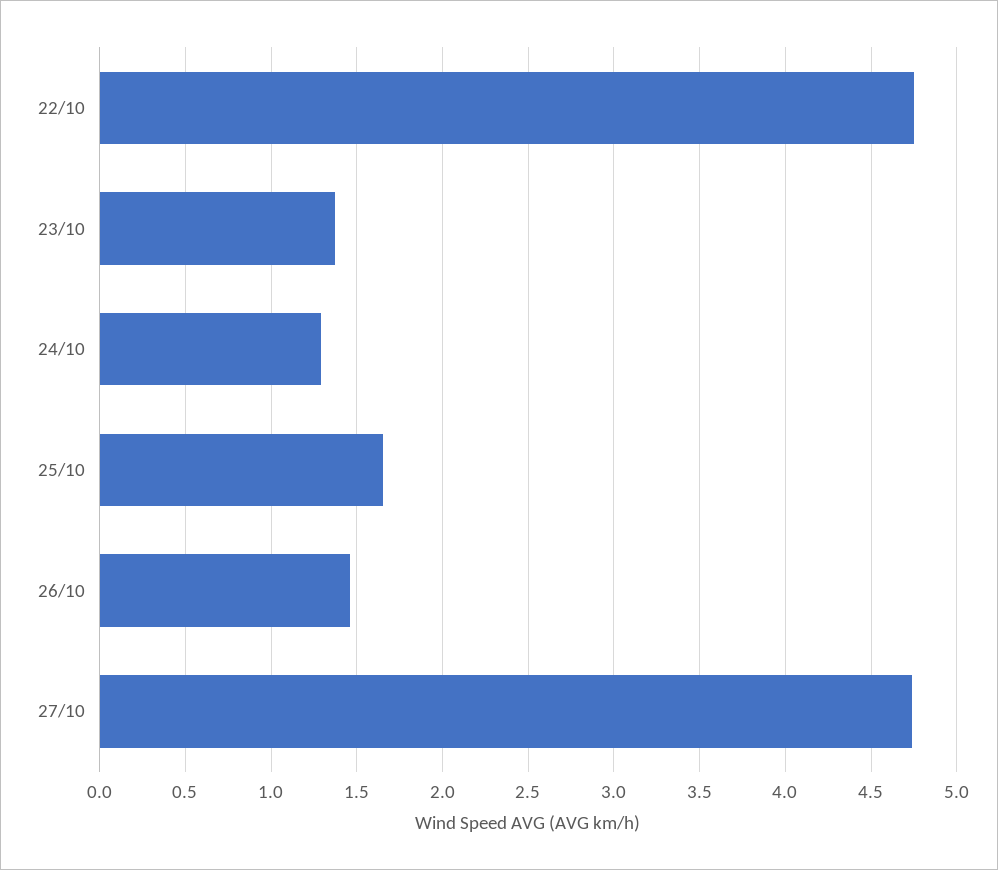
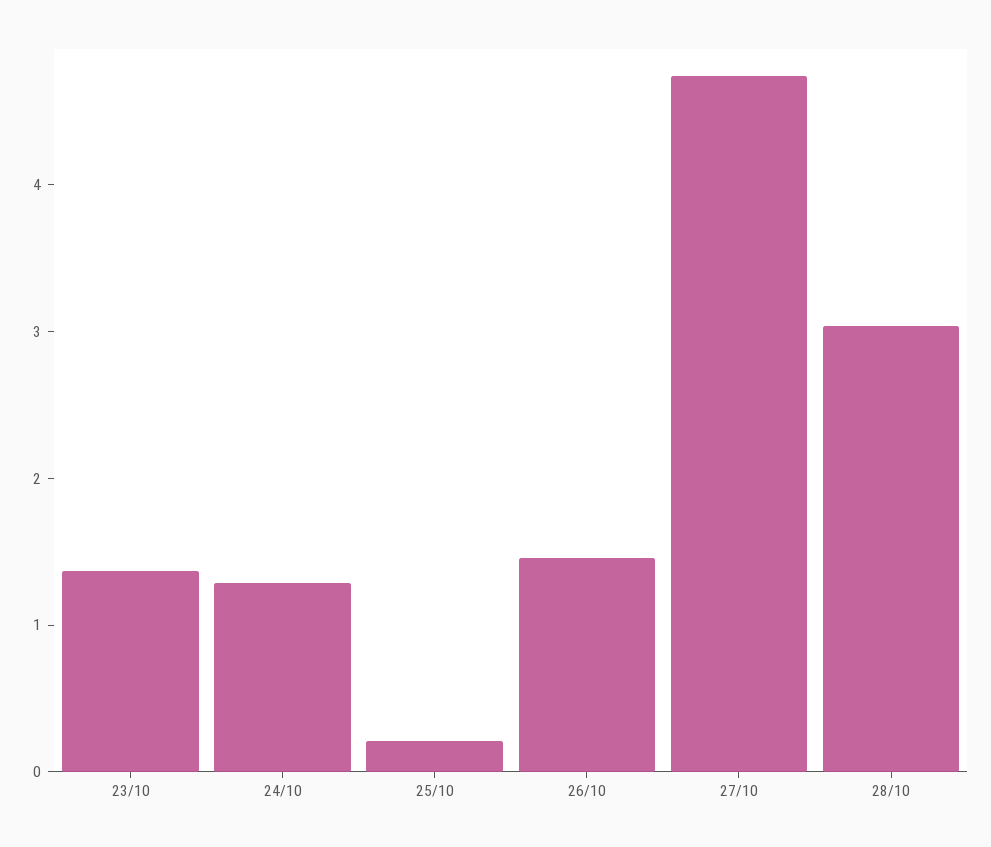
22/10: 4.75 -> none
25/10: 1.65 -> 0.2
28/10: none -> 3

